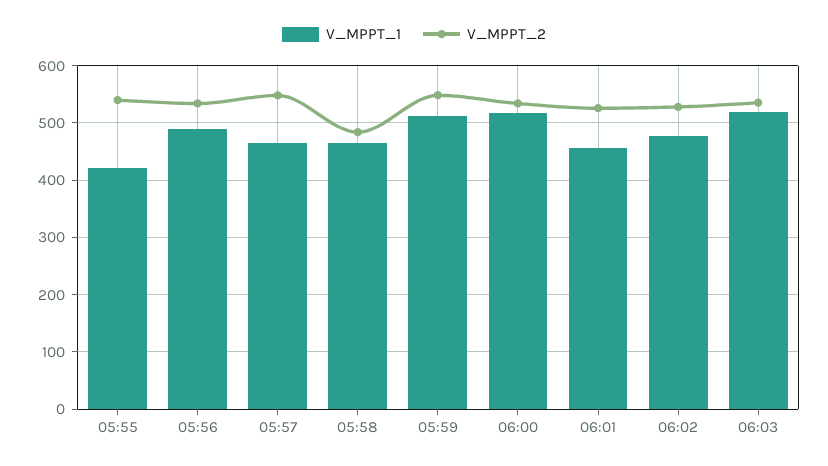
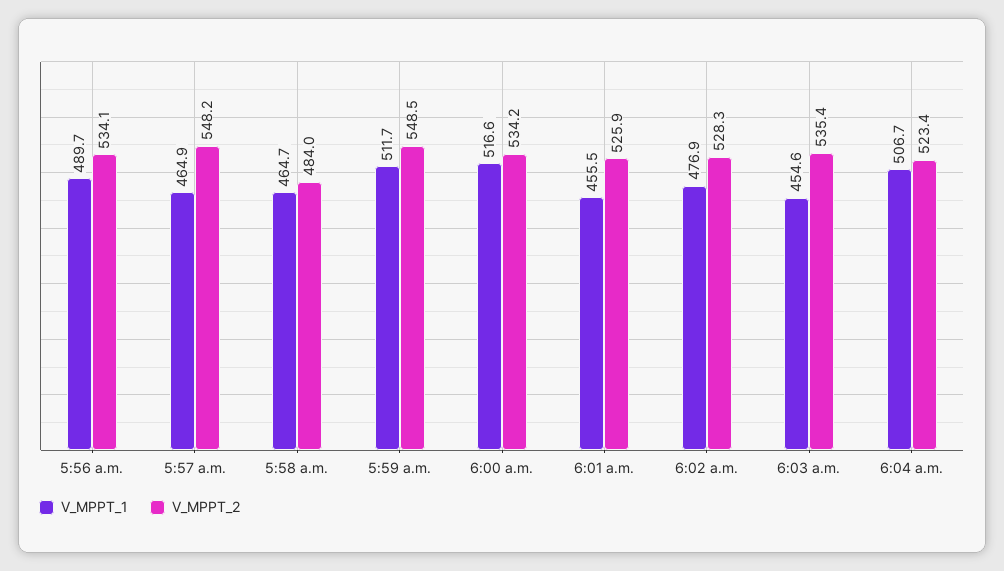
V_MPPT_1, 05:55: 420 -> none
V_MPPT_2, 05:55: 540 -> none
V_MPPT_1, 06:03: 520 -> 454.6
V_MPPT_1, 6:04 a.m.: none -> 506.7
V_MPPT_2, 6:04 a.m.: none -> 523.4

